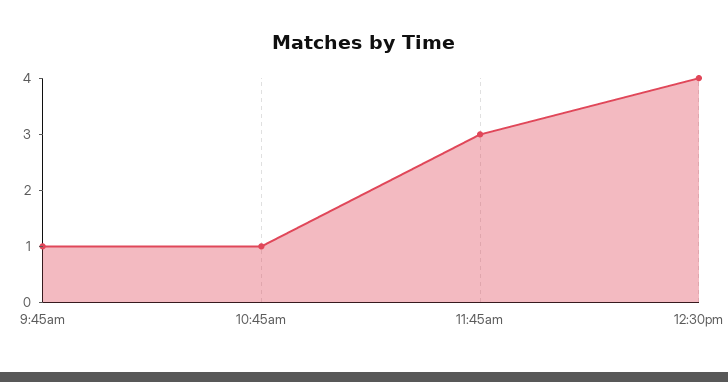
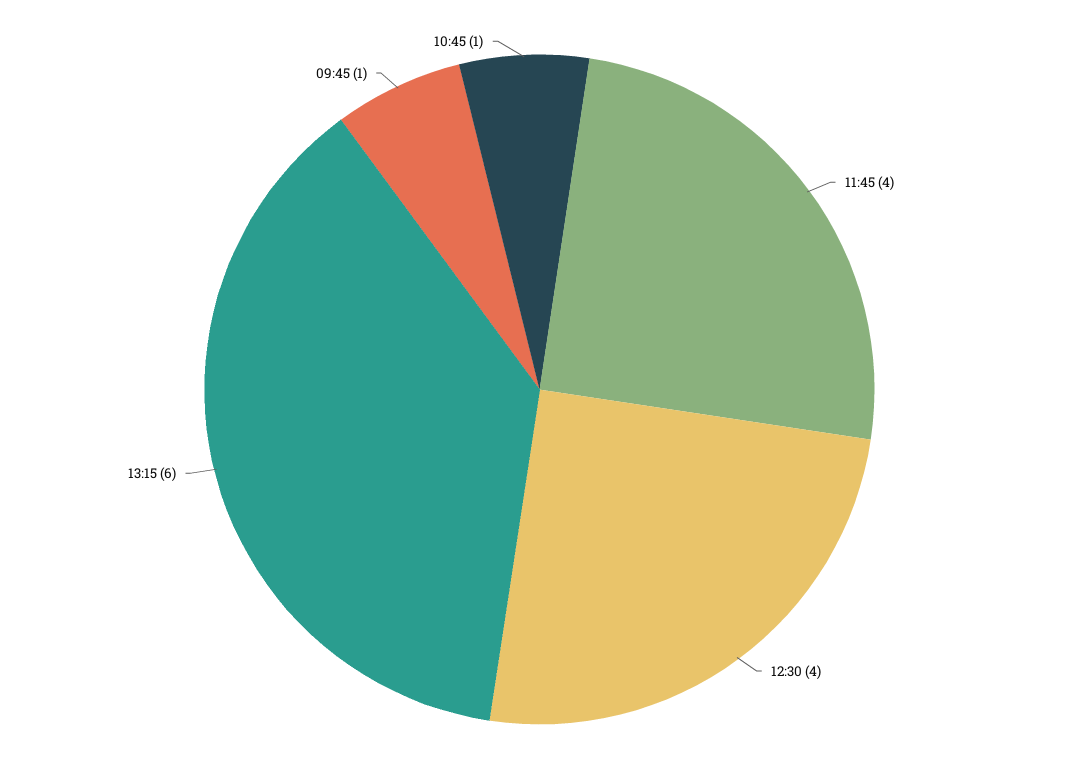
11:45am: 3 -> 4
13:15: none -> 6

